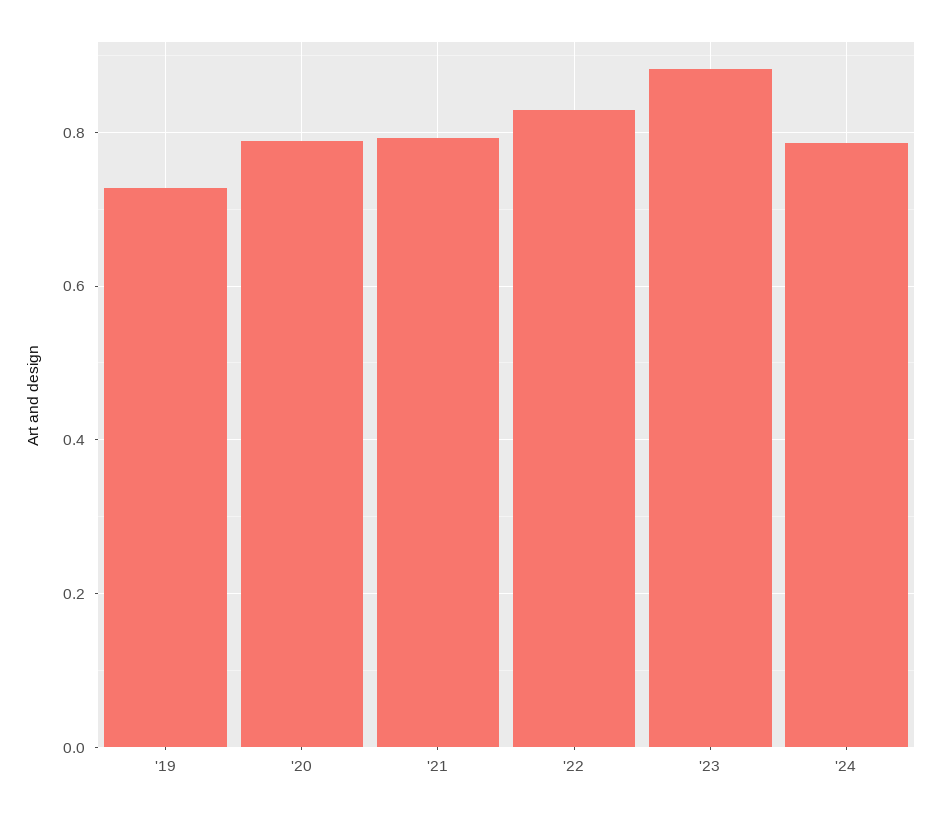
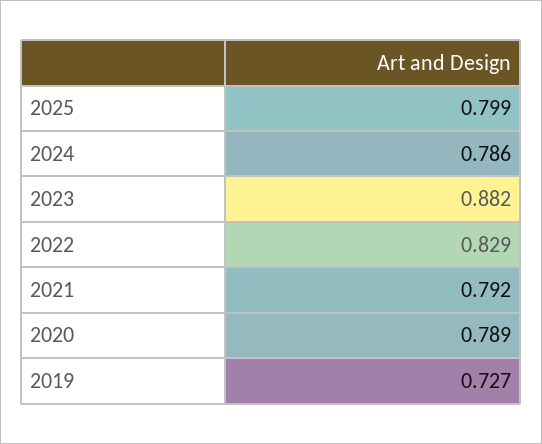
2025: none -> 0.799

